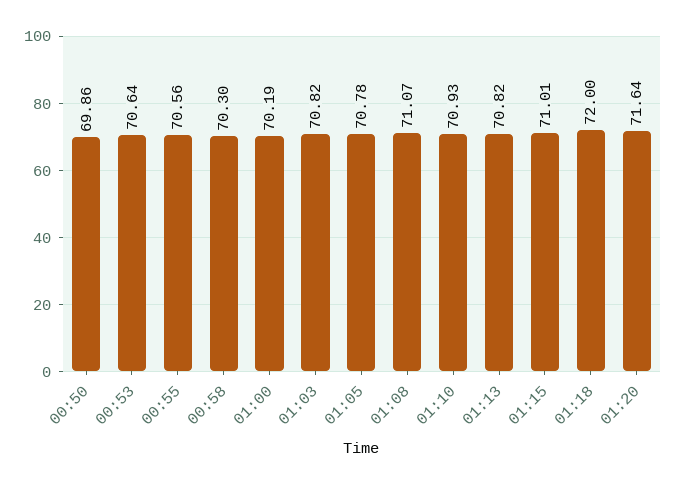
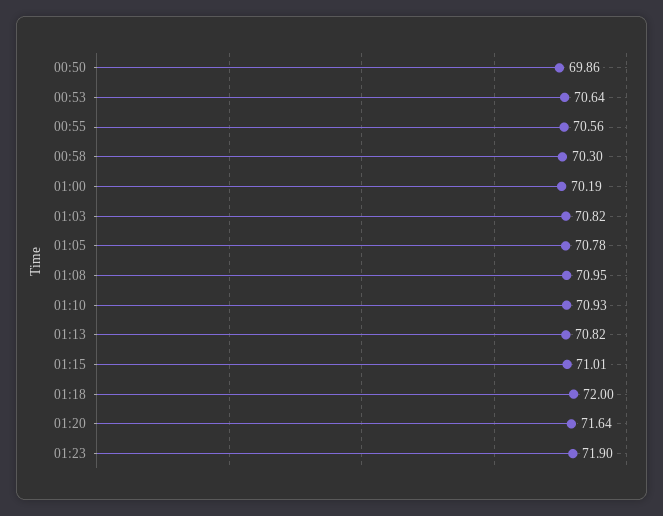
01:08: 71.07 -> 70.95
01:23: none -> 71.9

